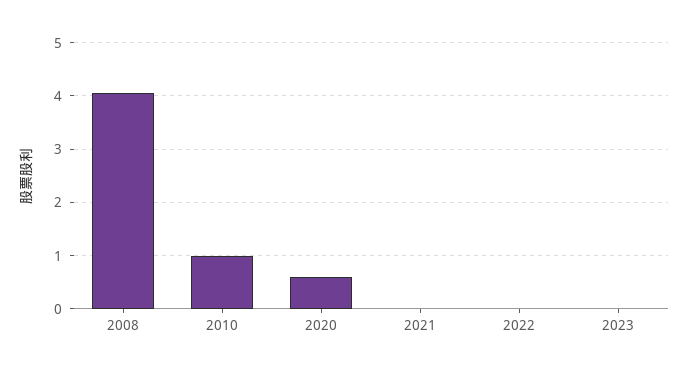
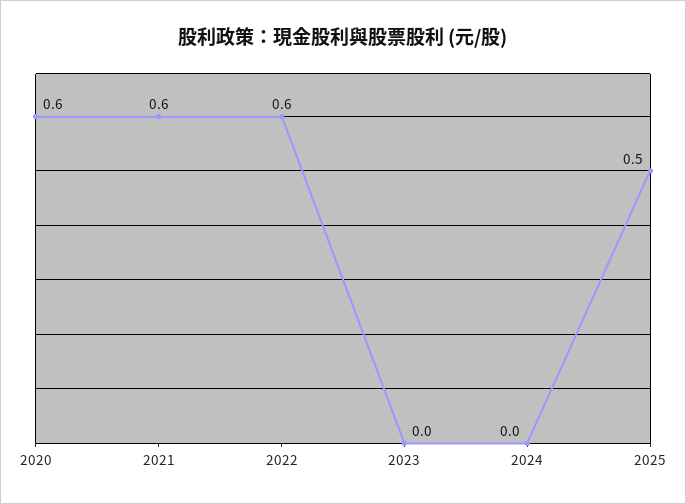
2008: 4 -> none
2010: 1 -> none
2021: 0 -> 0.6
2022: 0 -> 0.6
2024: none -> 0
2025: none -> 0.5

